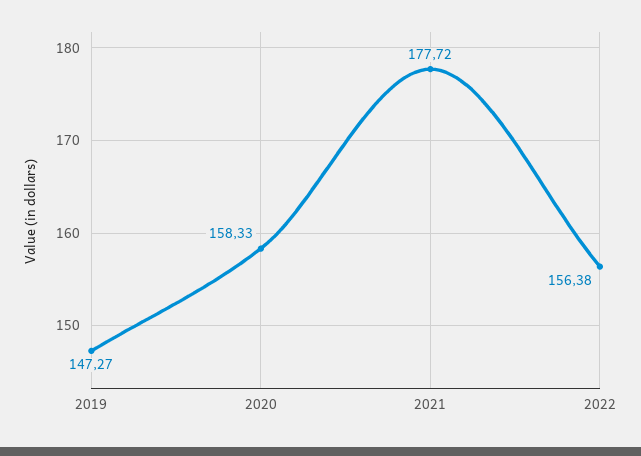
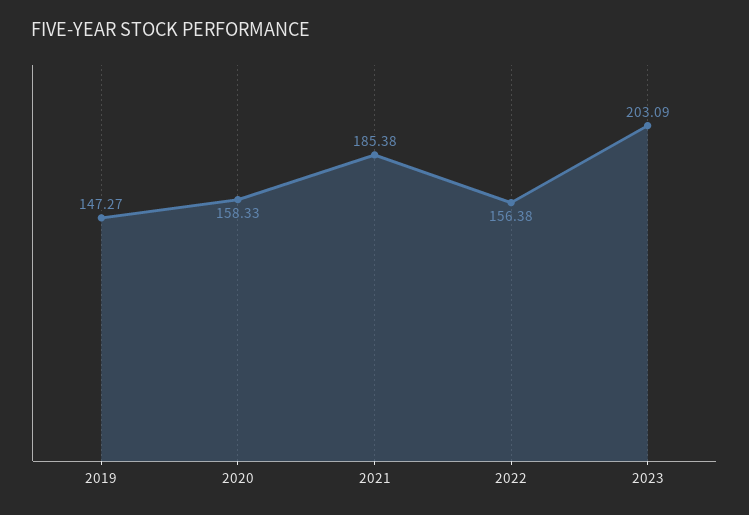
2021: 177.72 -> 185.38
2023: none -> 203.09

